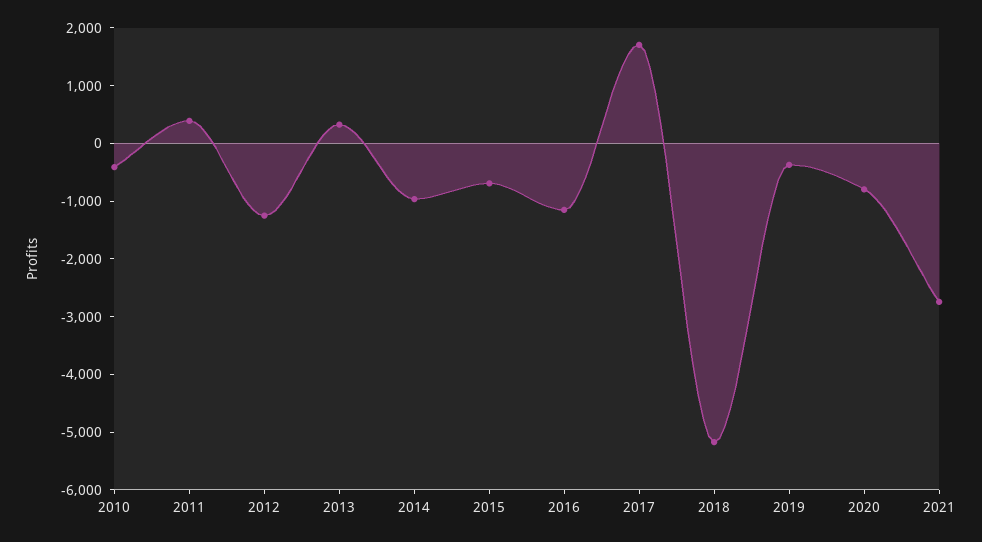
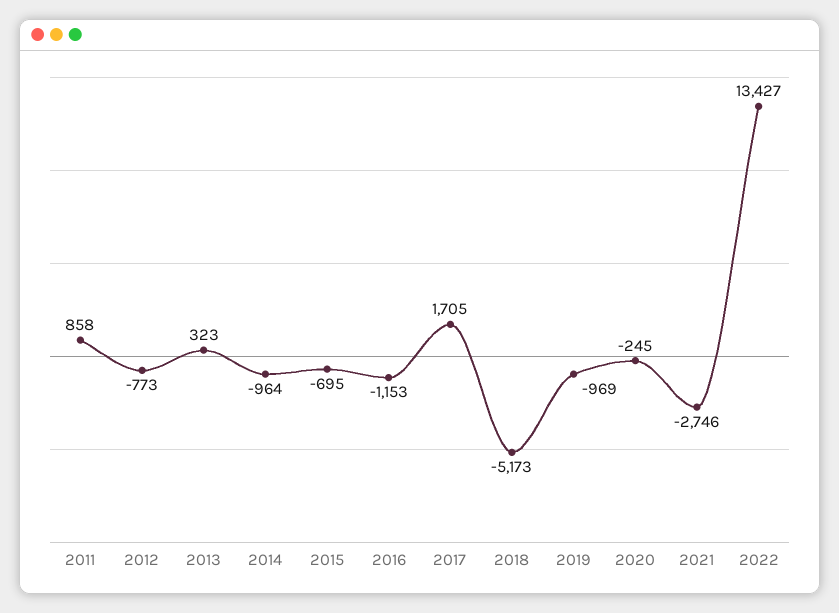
2010: -400 -> none
2011: 400 -> 858
2012: -1200 -> -773
2019: -400 -> -969
2020: -800 -> -245
2022: none -> 13427

